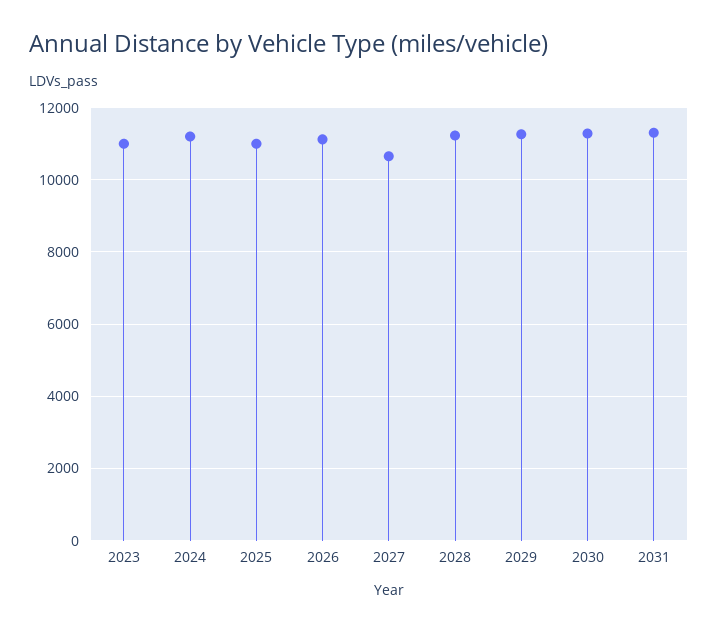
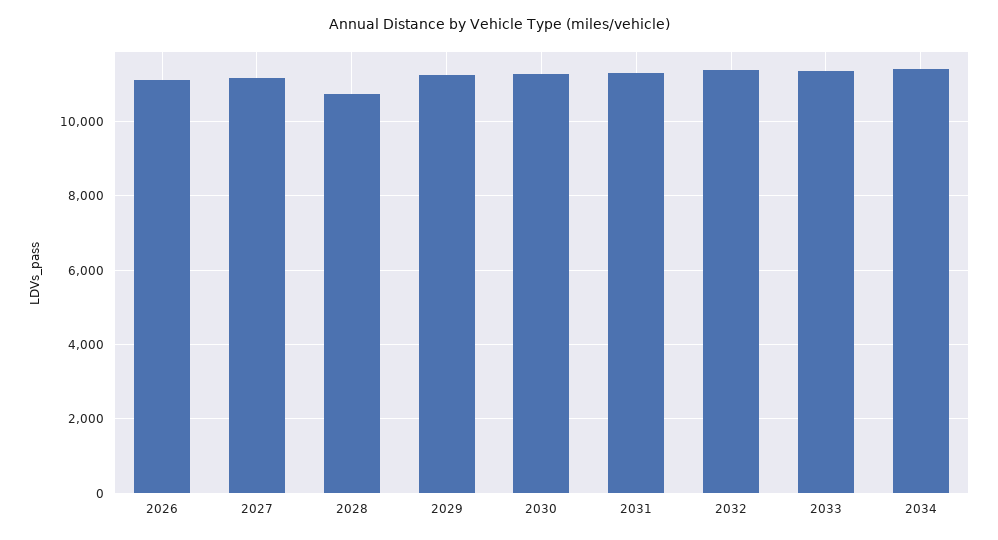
2023: 11000 -> none
2024: 11200 -> none
2025: 11000 -> none
2027: 10600 -> 11200
2028: 11200 -> 10800
2032: none -> 11400
2033: none -> 11400
2034: none -> 11400

